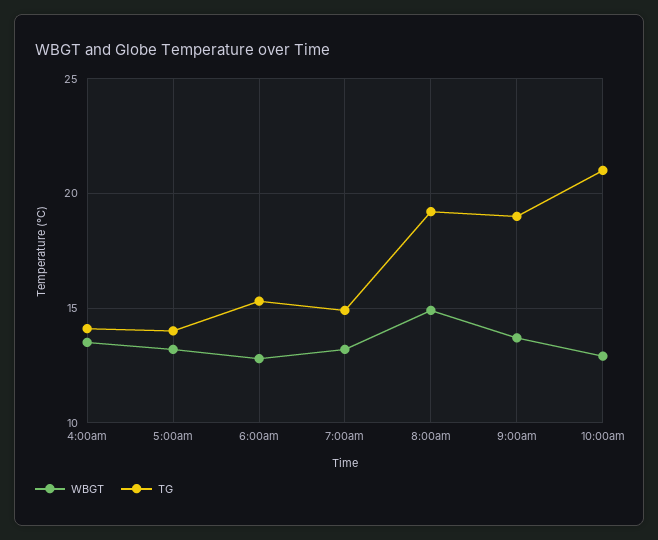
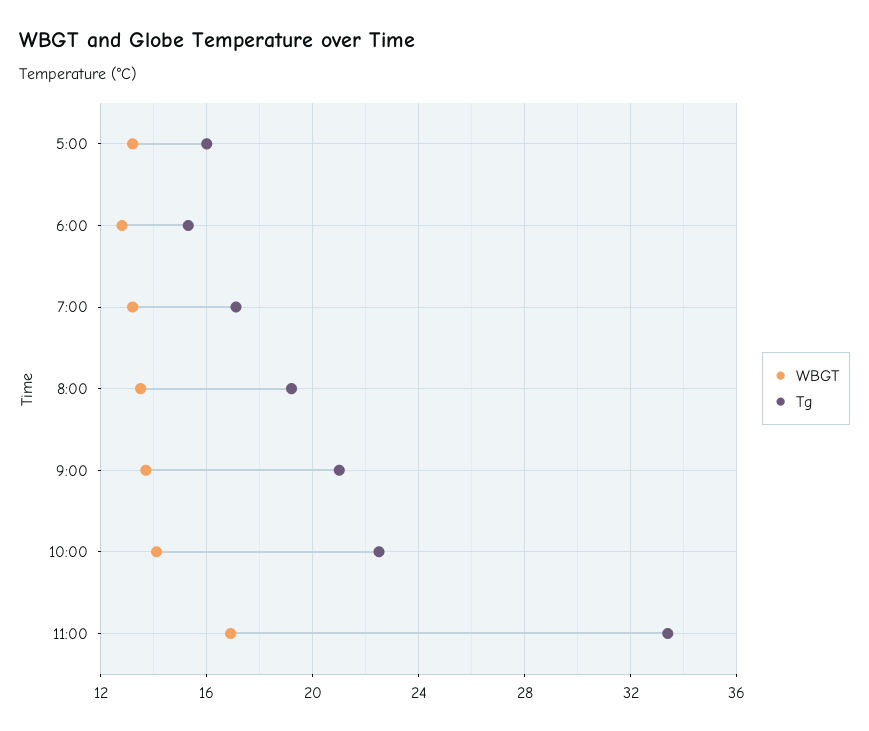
WBGT, 4:00am: 13.5 -> none
TG, 4:00am: 14 -> none
TG, 5:00am: 14 -> 16
TG, 7:00am: 15 -> 17
WBGT, 8:00am: 15 -> 13.5
TG, 9:00am: 19 -> 21
WBGT, 10:00am: 13 -> 14
TG, 10:00am: 21 -> 22.5
WBGT, 11:00: none -> 17
TG, 11:00: none -> 33.5

